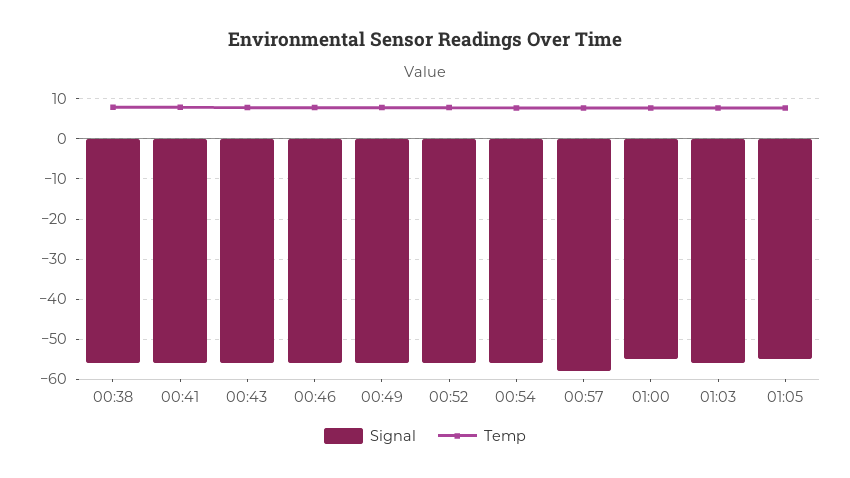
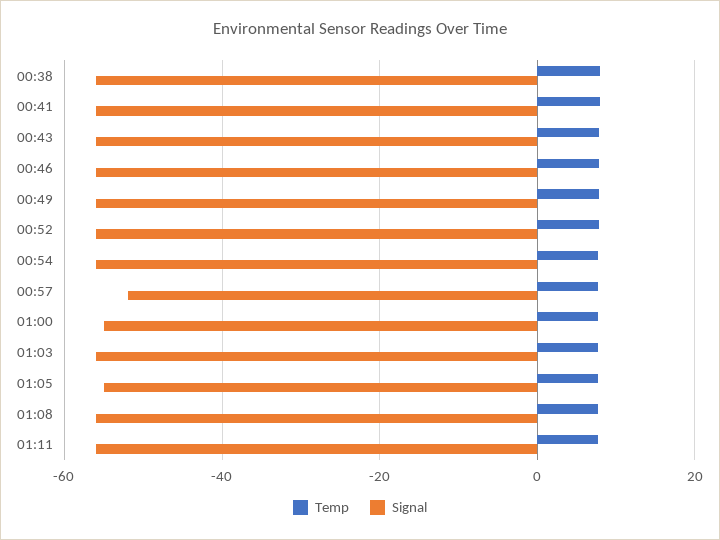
Signal, 00:57: -58 -> -52
Temp, 01:08: none -> 8
Signal, 01:08: none -> -56
Temp, 01:11: none -> 8
Signal, 01:11: none -> -56

